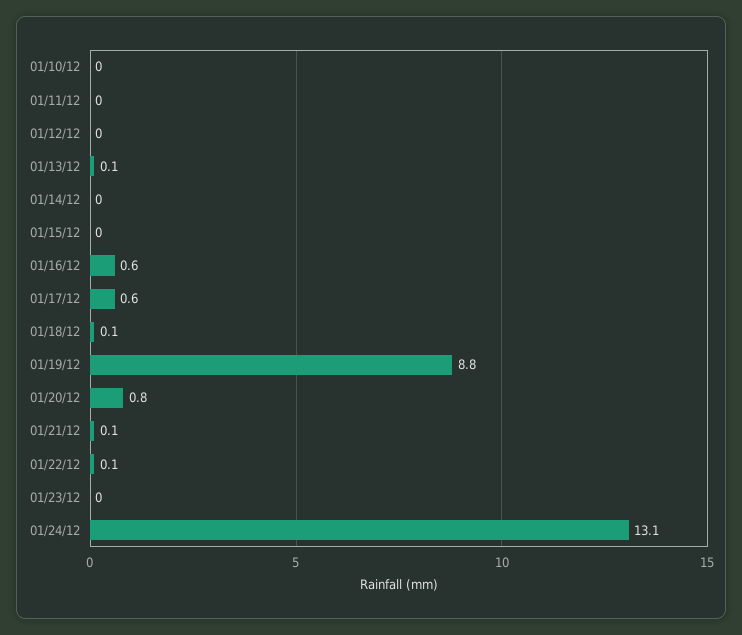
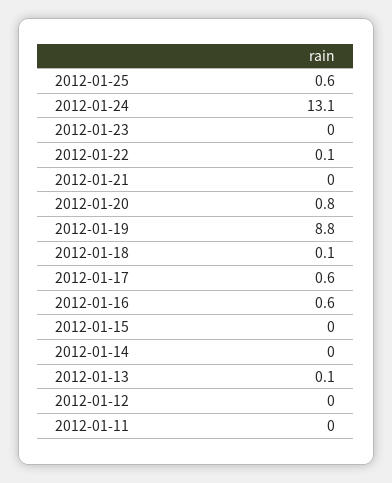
01/10/12: 0 -> none
01/21/12: 0.1 -> 0
2012-01-25: none -> 0.6

